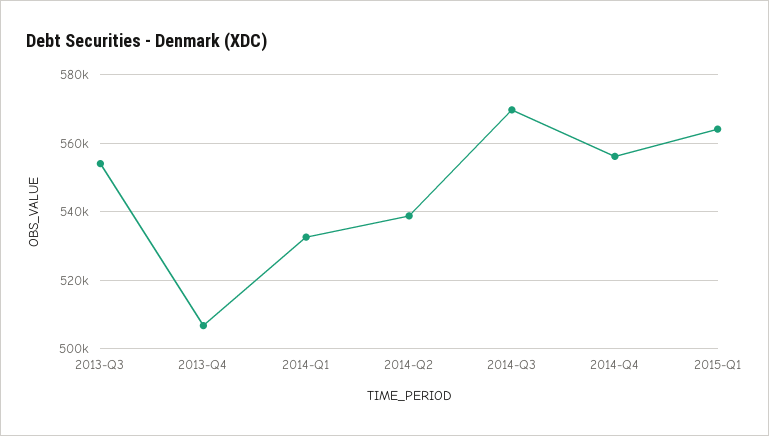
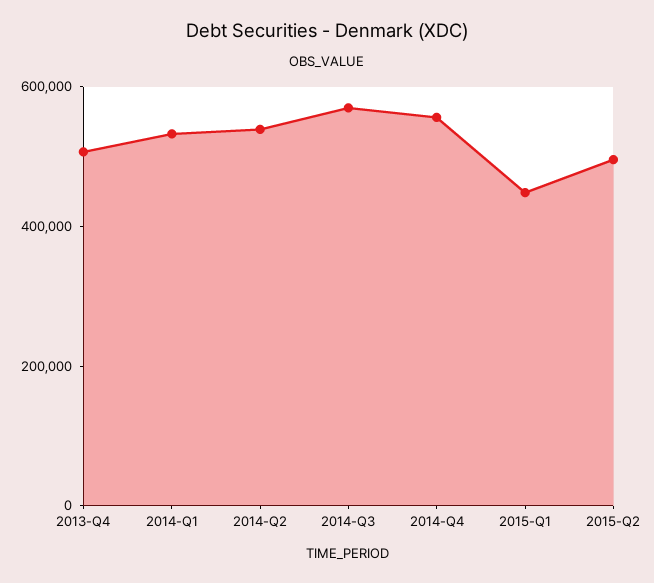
2013-Q3: 554000 -> none
2015-Q1: 564000 -> 450000
2015-Q2: none -> 500000

